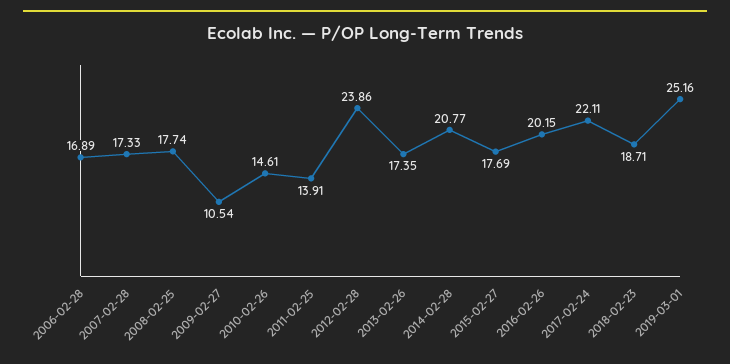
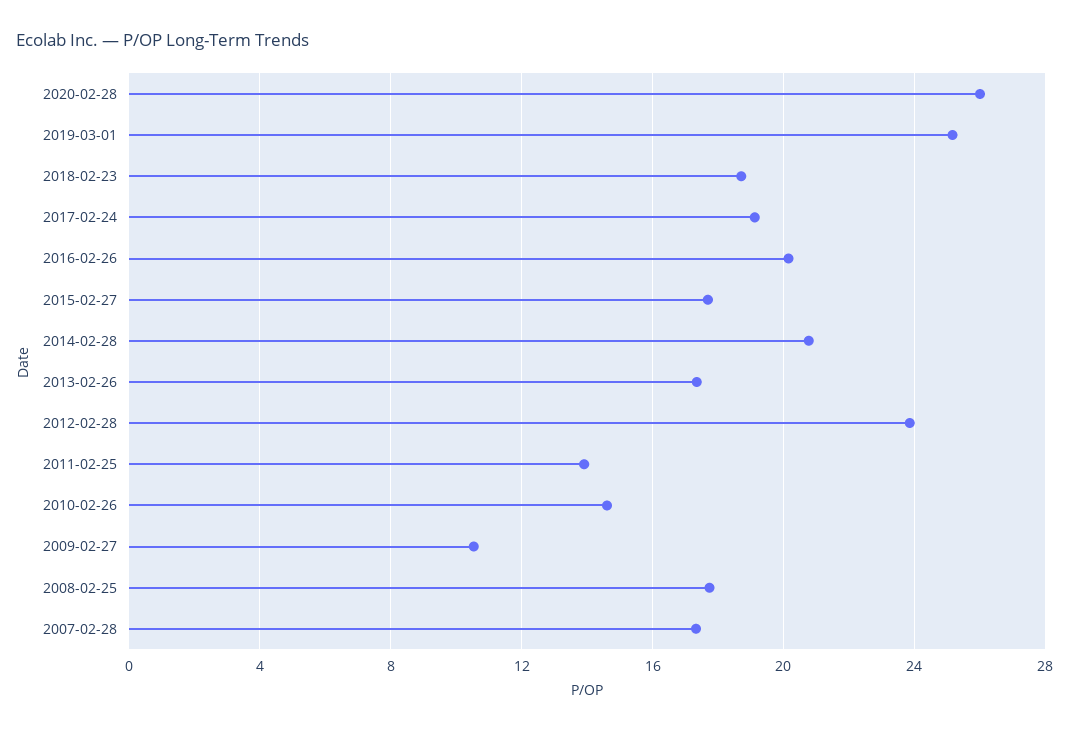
2006-02-28: 16.89 -> none
2017-02-24: 22.11 -> 19
2020-02-28: none -> 26

